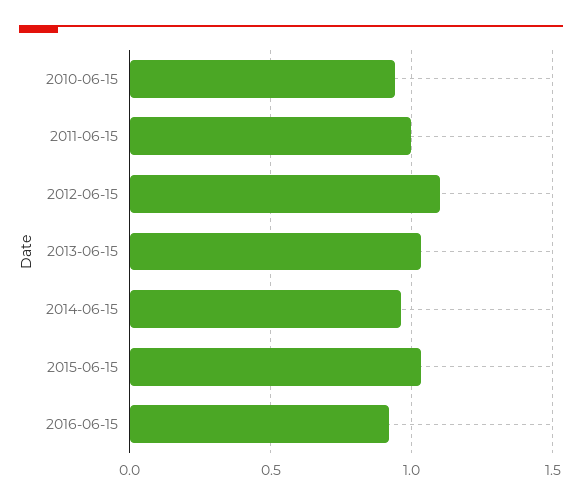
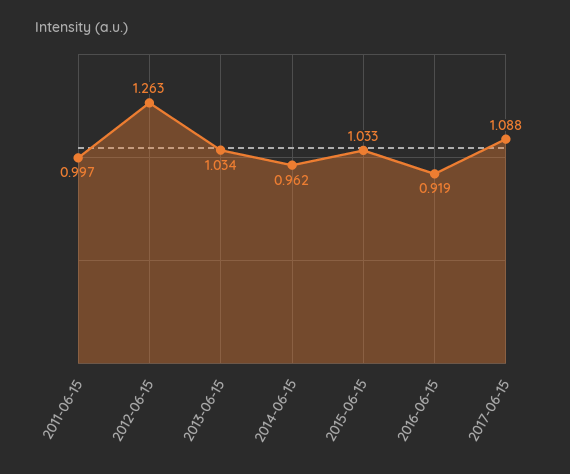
2010-06-15: 0.95 -> none
2012-06-15: 1.1 -> 1.263
2017-06-15: none -> 1.088

